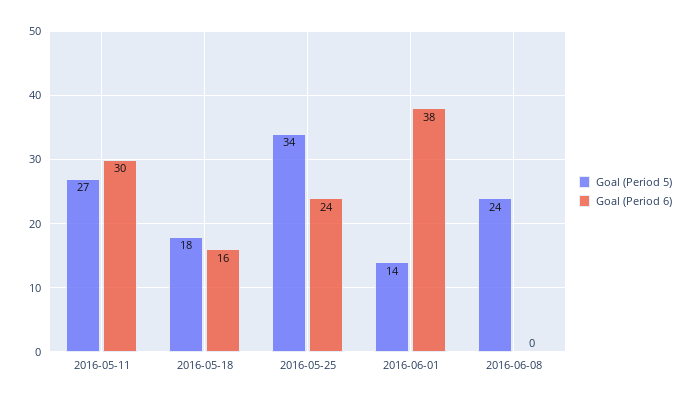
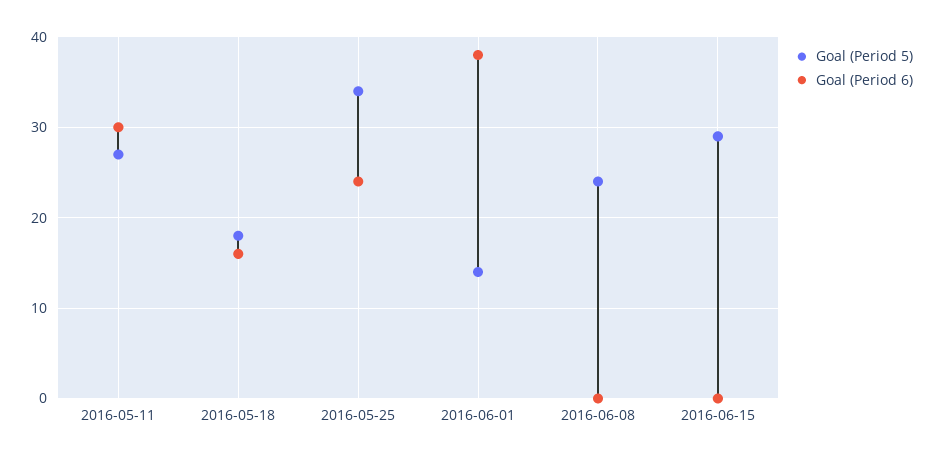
Goal (Period 5), 2016-06-15: none -> 29
Goal (Period 6), 2016-06-15: none -> 0

